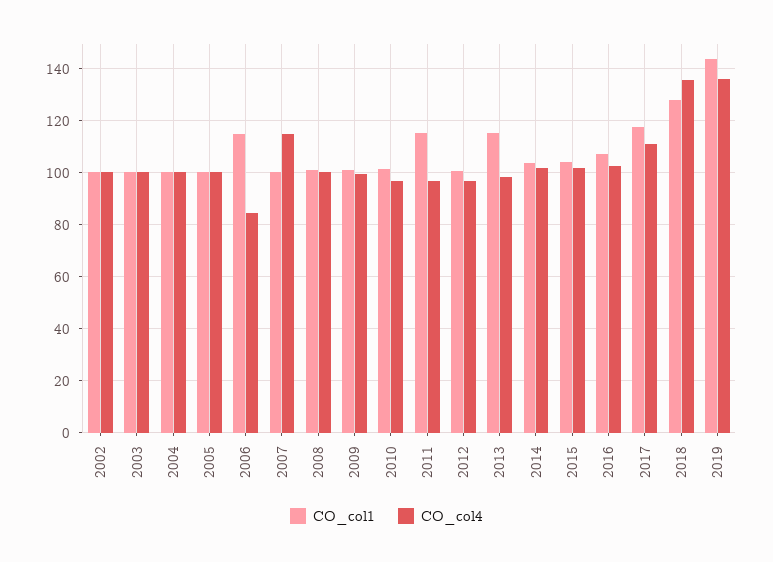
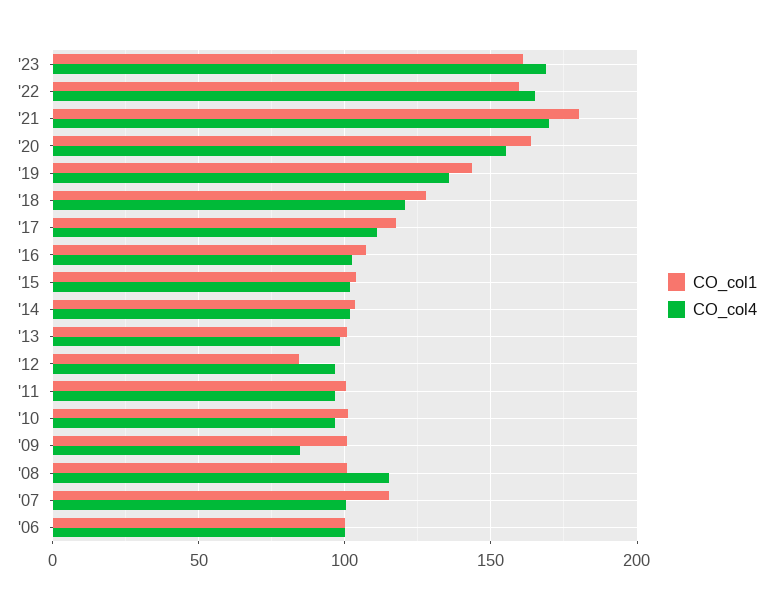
CO_col1, 2002: 100 -> none
CO_col4, 2002: 100 -> none
CO_col1, 2003: 100 -> none
CO_col4, 2003: 100 -> none
CO_col1, 2004: 100 -> none
CO_col4, 2004: 100 -> none
CO_col1, 2005: 100 -> none
CO_col4, 2005: 100 -> none
CO_col1, 2006: 115 -> 100
CO_col4, 2006: 85 -> 100
CO_col1, 2007: 100 -> 115
CO_col4, 2007: 115 -> 100
CO_col4, 2008: 100 -> 115
CO_col4, 2009: 100 -> 85
CO_col1, 2011: 115 -> 100
CO_col1, 2012: 100 -> 85
CO_col1, 2013: 115 -> 100
CO_col4, 2018: 135 -> 120
CO_col1, '23: none -> 160
CO_col4, '23: none -> 170
CO_col1, '22: none -> 160
CO_col4, '22: none -> 165
CO_col1, '21: none -> 180
CO_col4, '21: none -> 170
CO_col1, '20: none -> 165
CO_col4, '20: none -> 155

